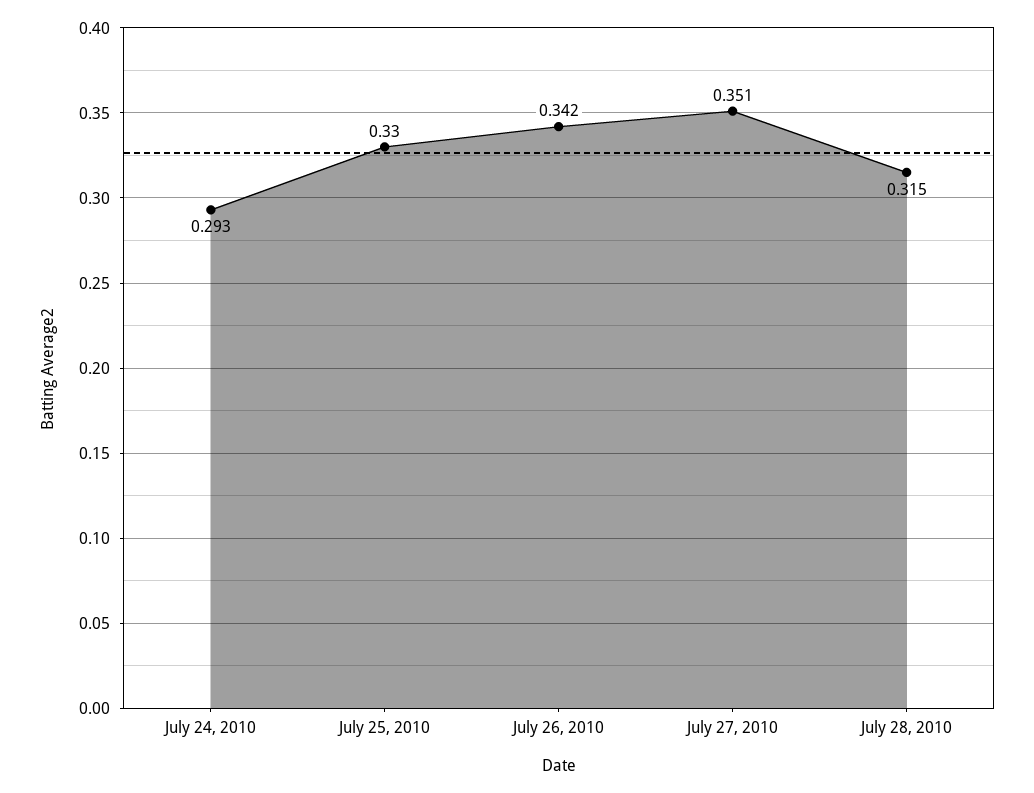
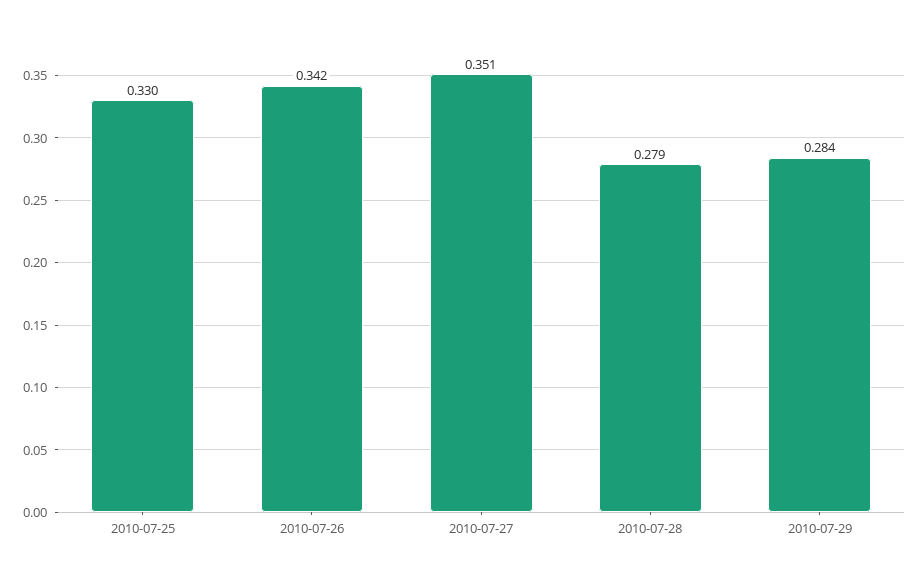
July 24, 2010: 0.293 -> none
July 28, 2010: 0.315 -> 0.279
2010-07-29: none -> 0.284

